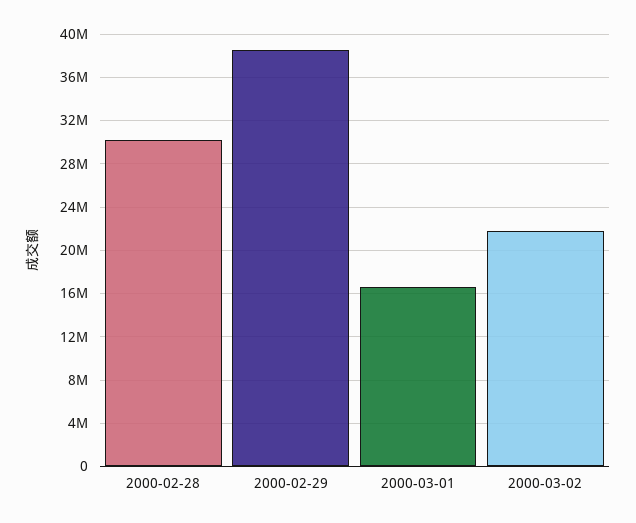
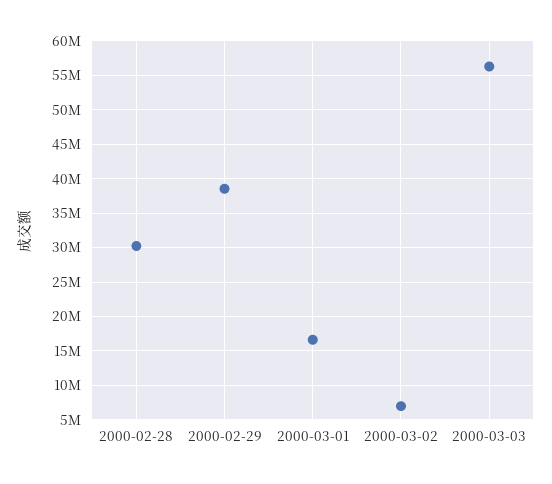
2000-03-02: 22000000 -> 7000000
2000-03-03: none -> 56000000

